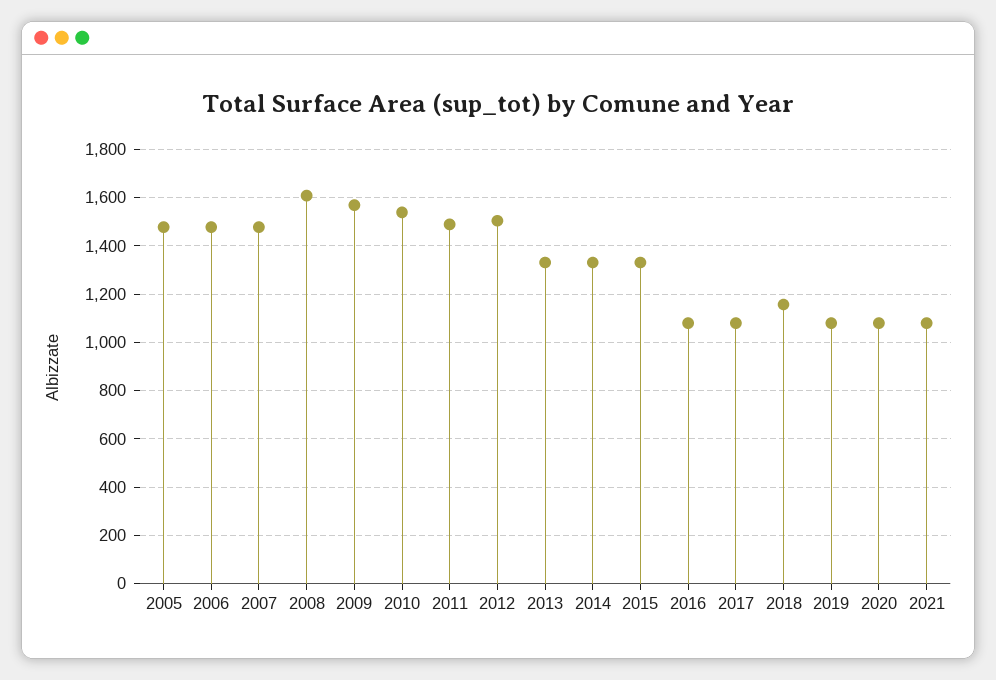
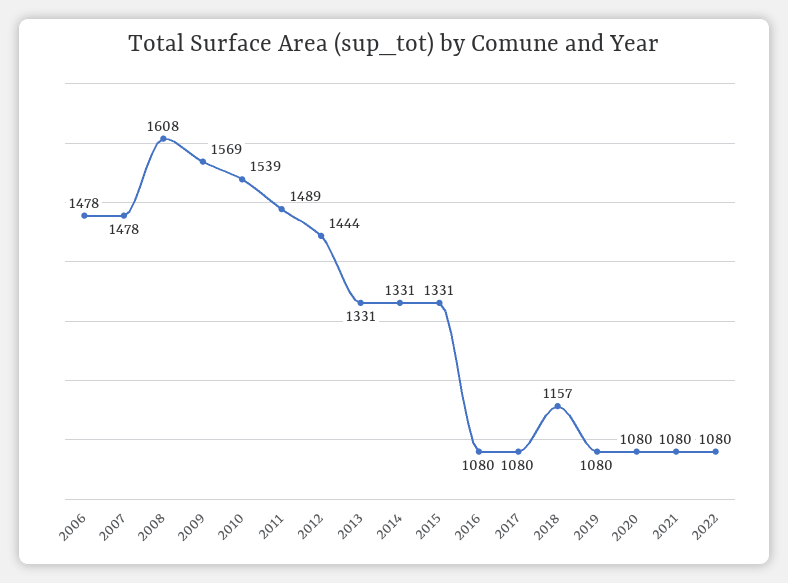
2005: 1475 -> none
2012: 1500 -> 1444
2022: none -> 1080

